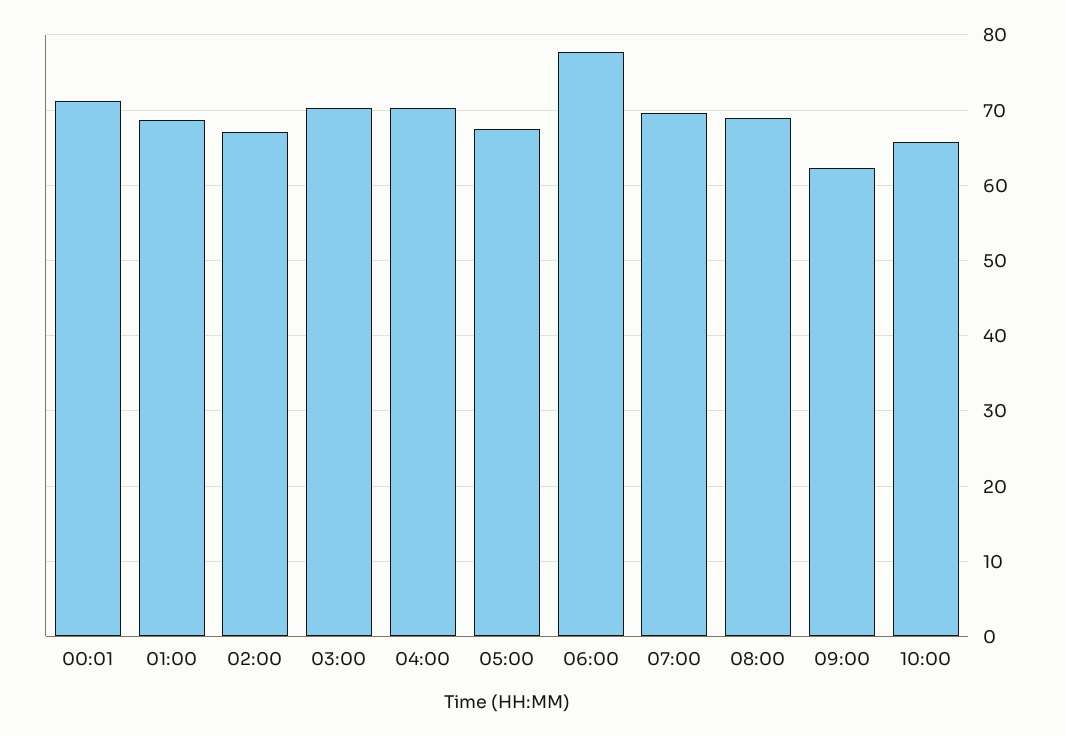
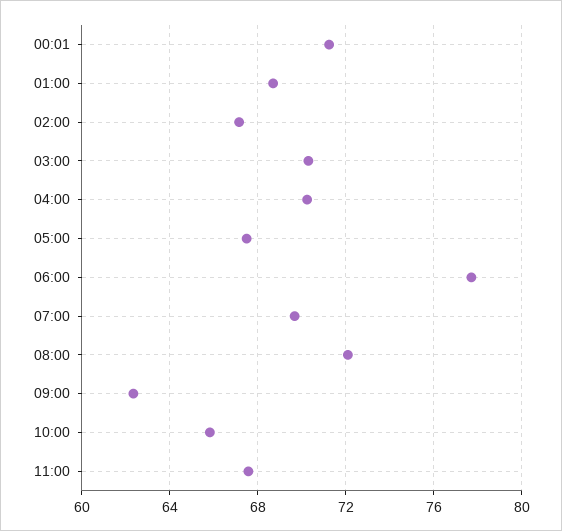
08:00: 69 -> 72
11:00: none -> 67.5

